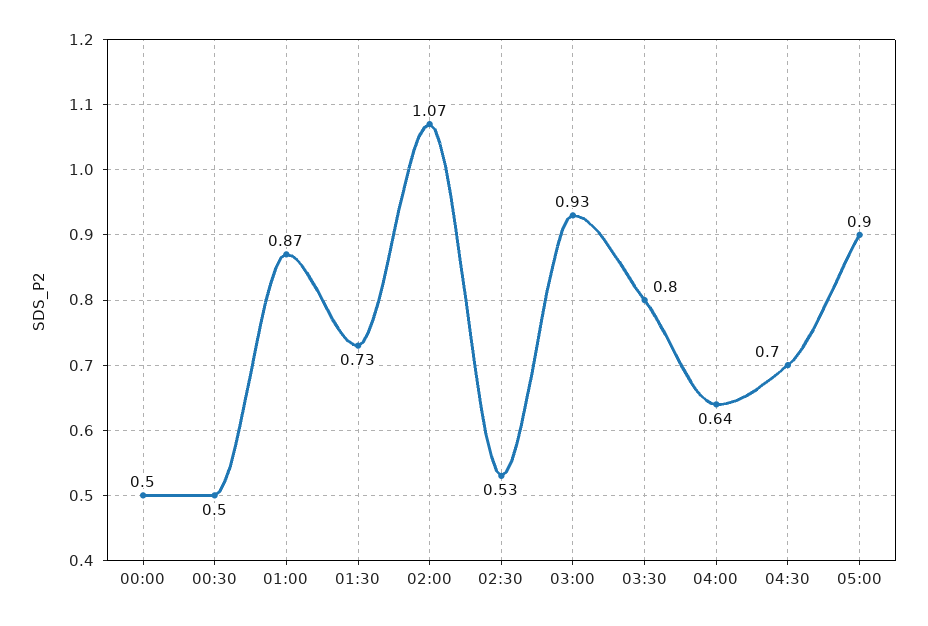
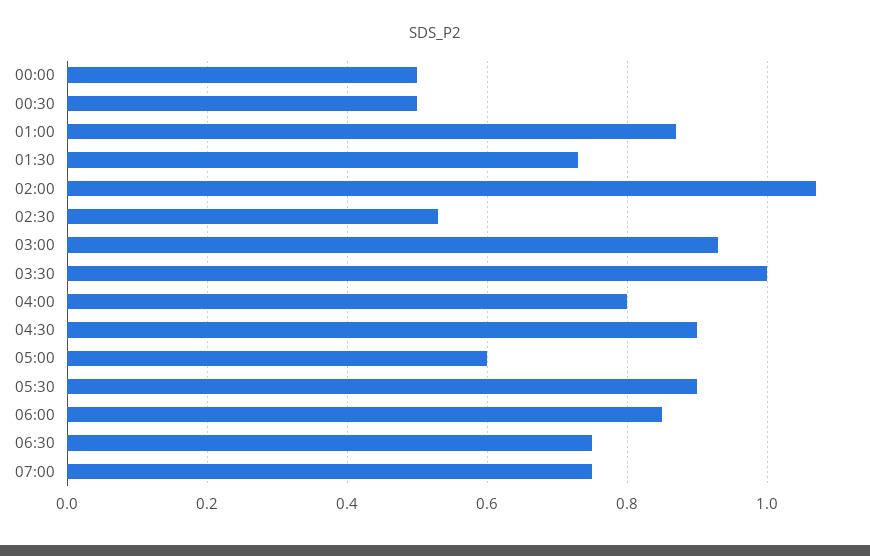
03:30: 0.8 -> 1
04:00: 0.64 -> 0.8
04:30: 0.7 -> 0.9
05:00: 0.9 -> 0.6
05:30: none -> 0.9
06:00: none -> 0.85
06:30: none -> 0.75
07:00: none -> 0.75

